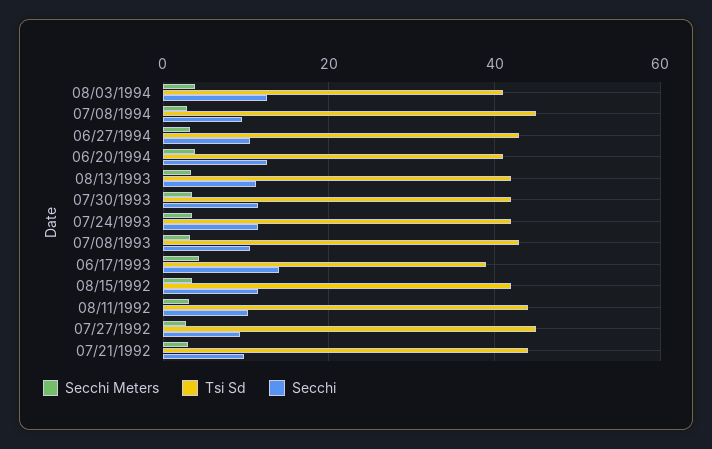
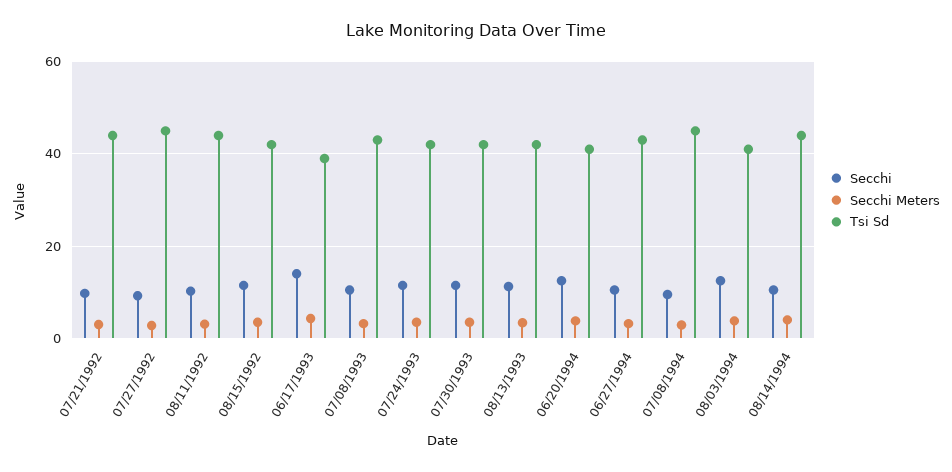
Secchi, 08/14/1994: none -> 10
Secchi Meters, 08/14/1994: none -> 4
Tsi Sd, 08/14/1994: none -> 44

